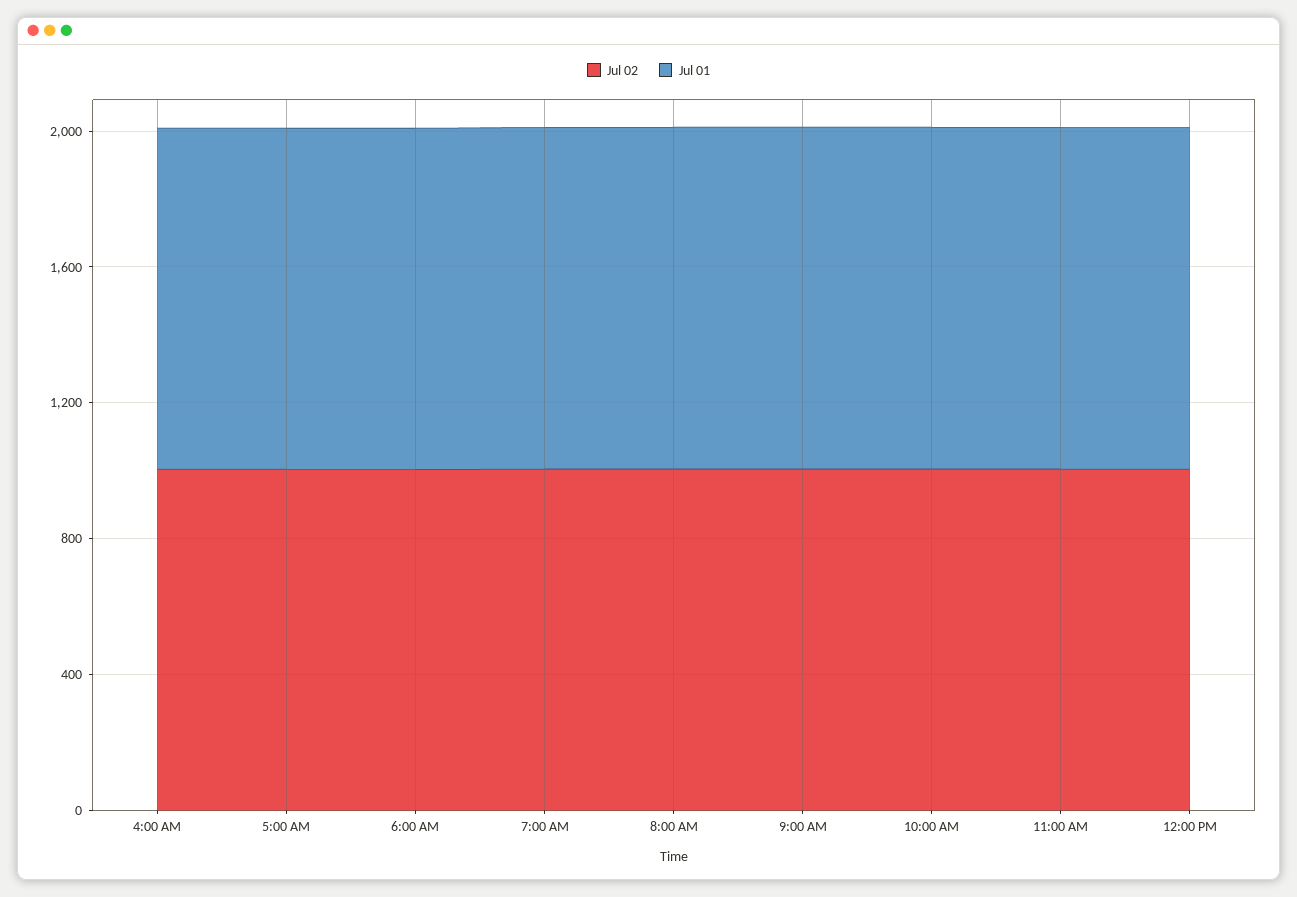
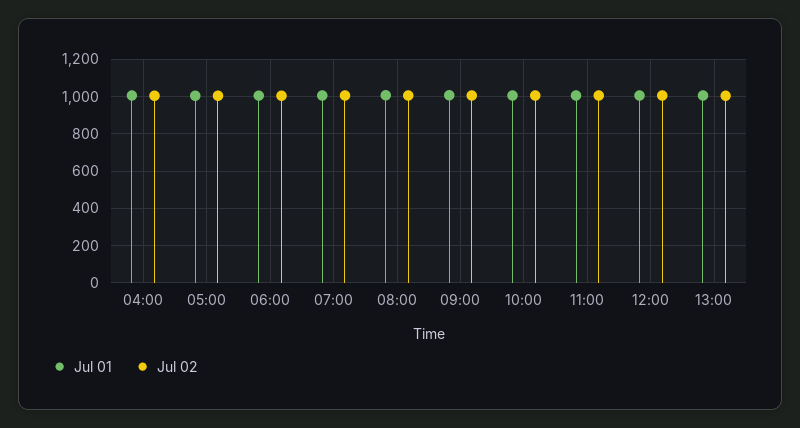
Jul 01, 13:00: none -> 1000
Jul 02, 13:00: none -> 1000

